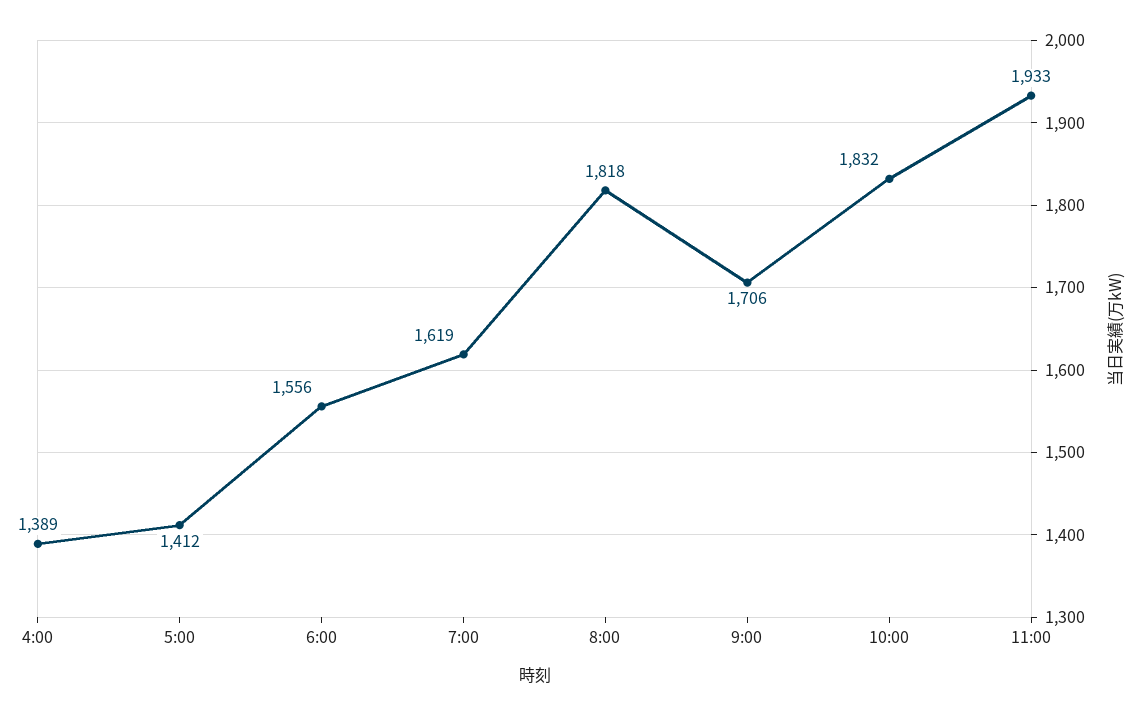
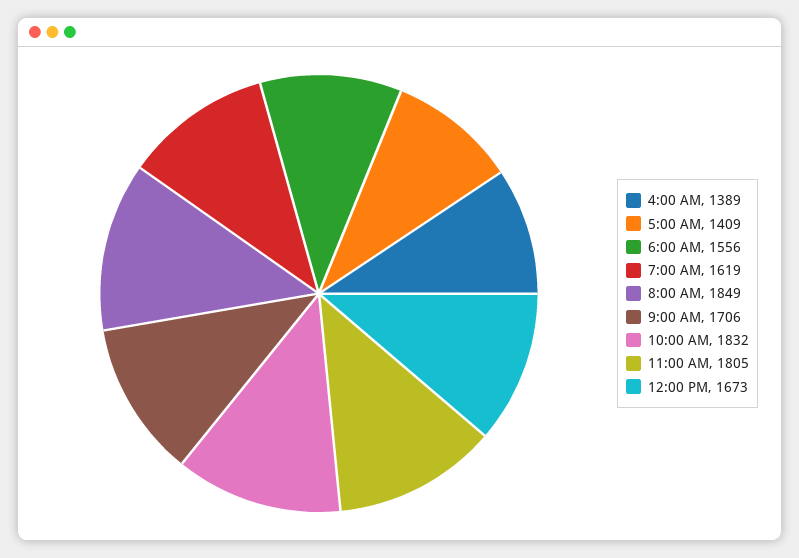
5:00: 1412 -> 1409
8:00: 1818 -> 1849
11:00: 1933 -> 1805
12:00 PM: none -> 1673

